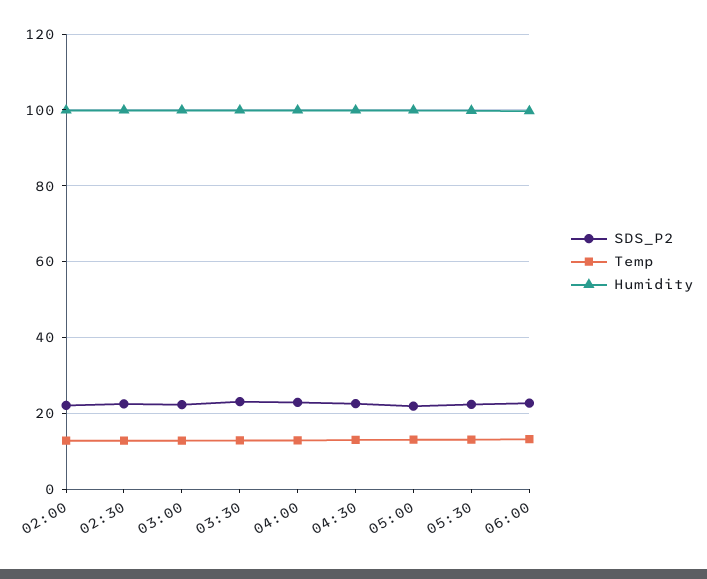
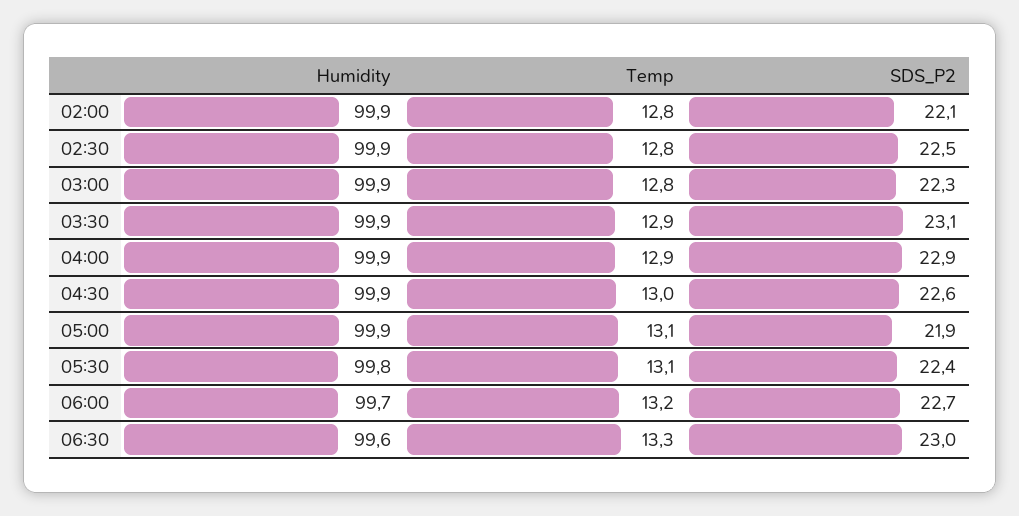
Humidity, 06:30: none -> 99.6
Temp, 06:30: none -> 13.3
SDS_P2, 06:30: none -> 23

